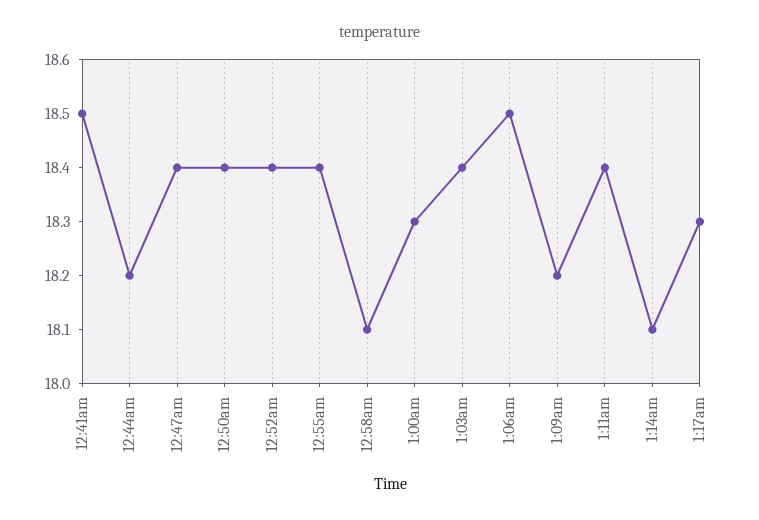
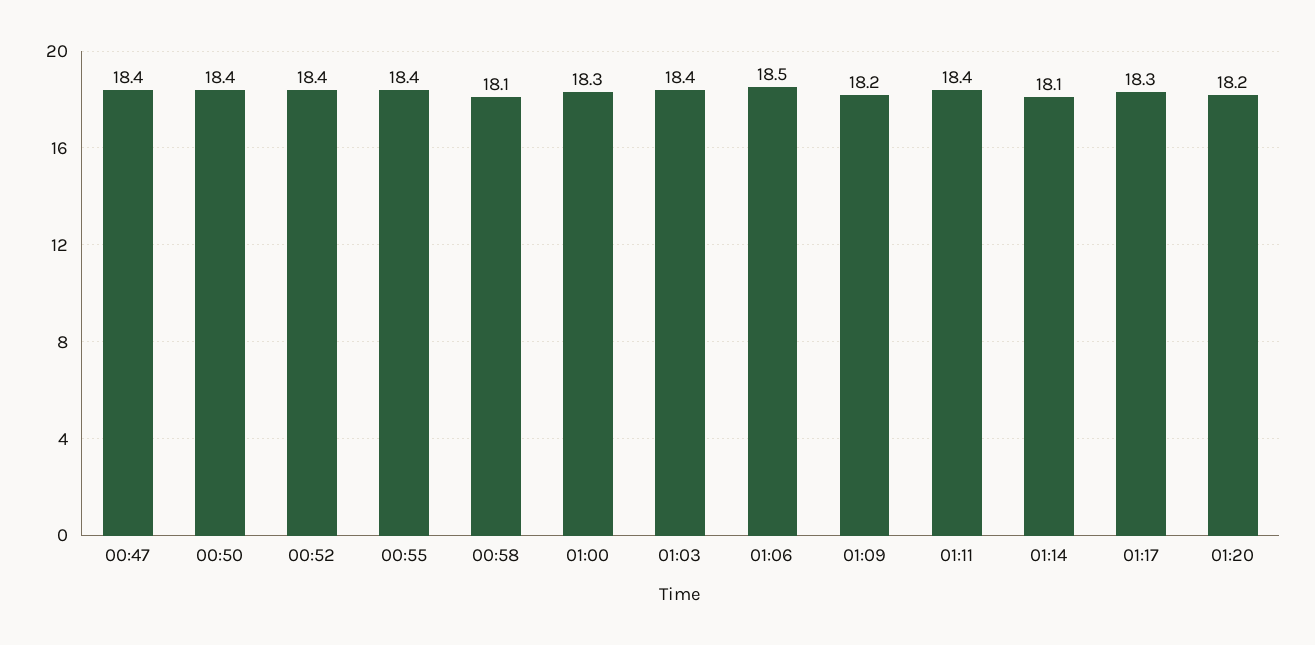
12:41am: 18.5 -> none
12:44am: 18.2 -> none
01:20: none -> 18.2

